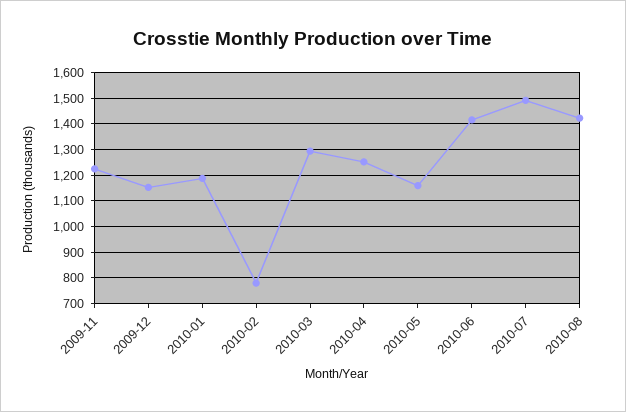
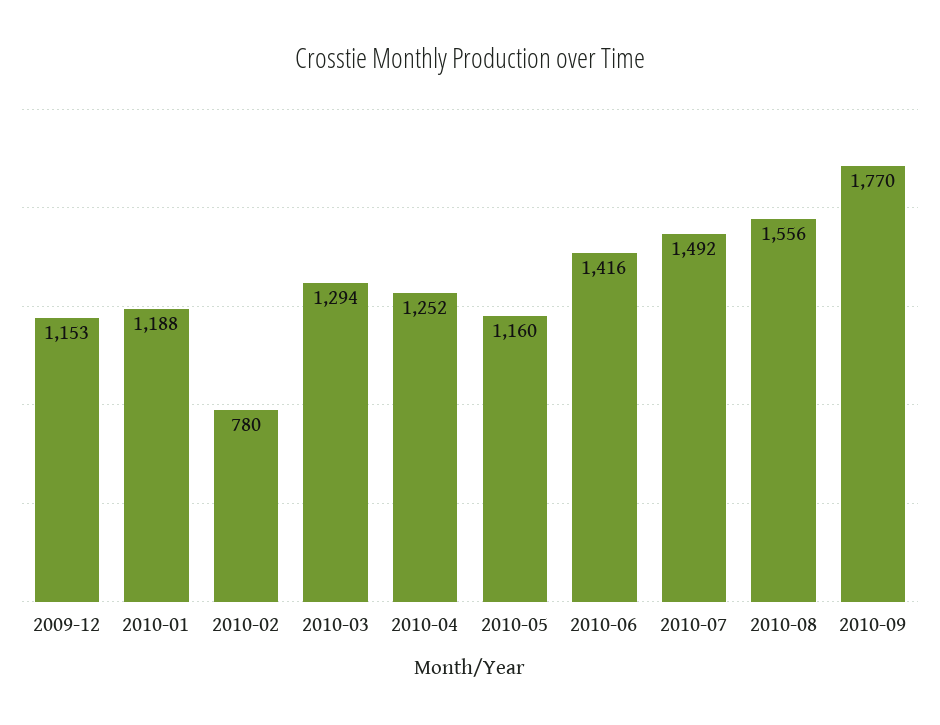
2009-11: 1225 -> none
2010-08: 1425 -> 1556
2010-09: none -> 1770

